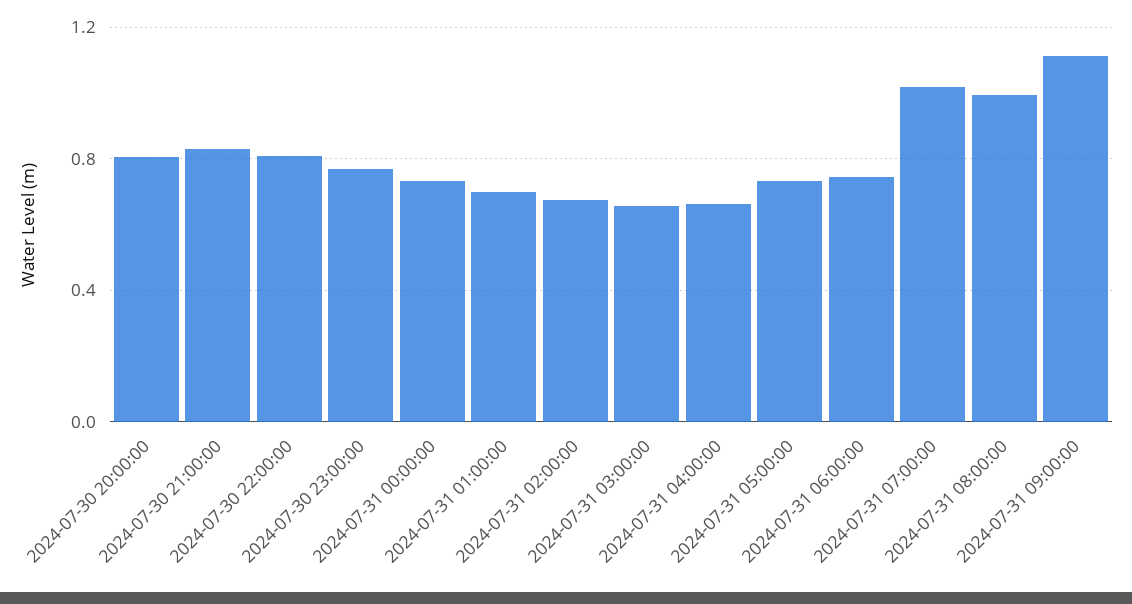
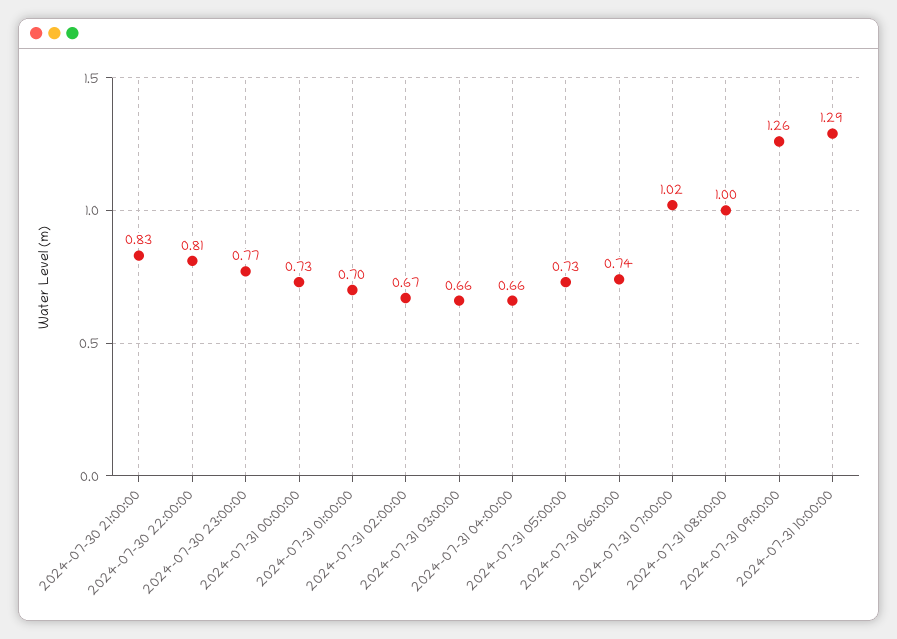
2024-07-30 20:00:00: 0.8 -> none
2024-07-31 09:00:00: 1.1 -> 1.26
2024-07-31 10:00:00: none -> 1.29

